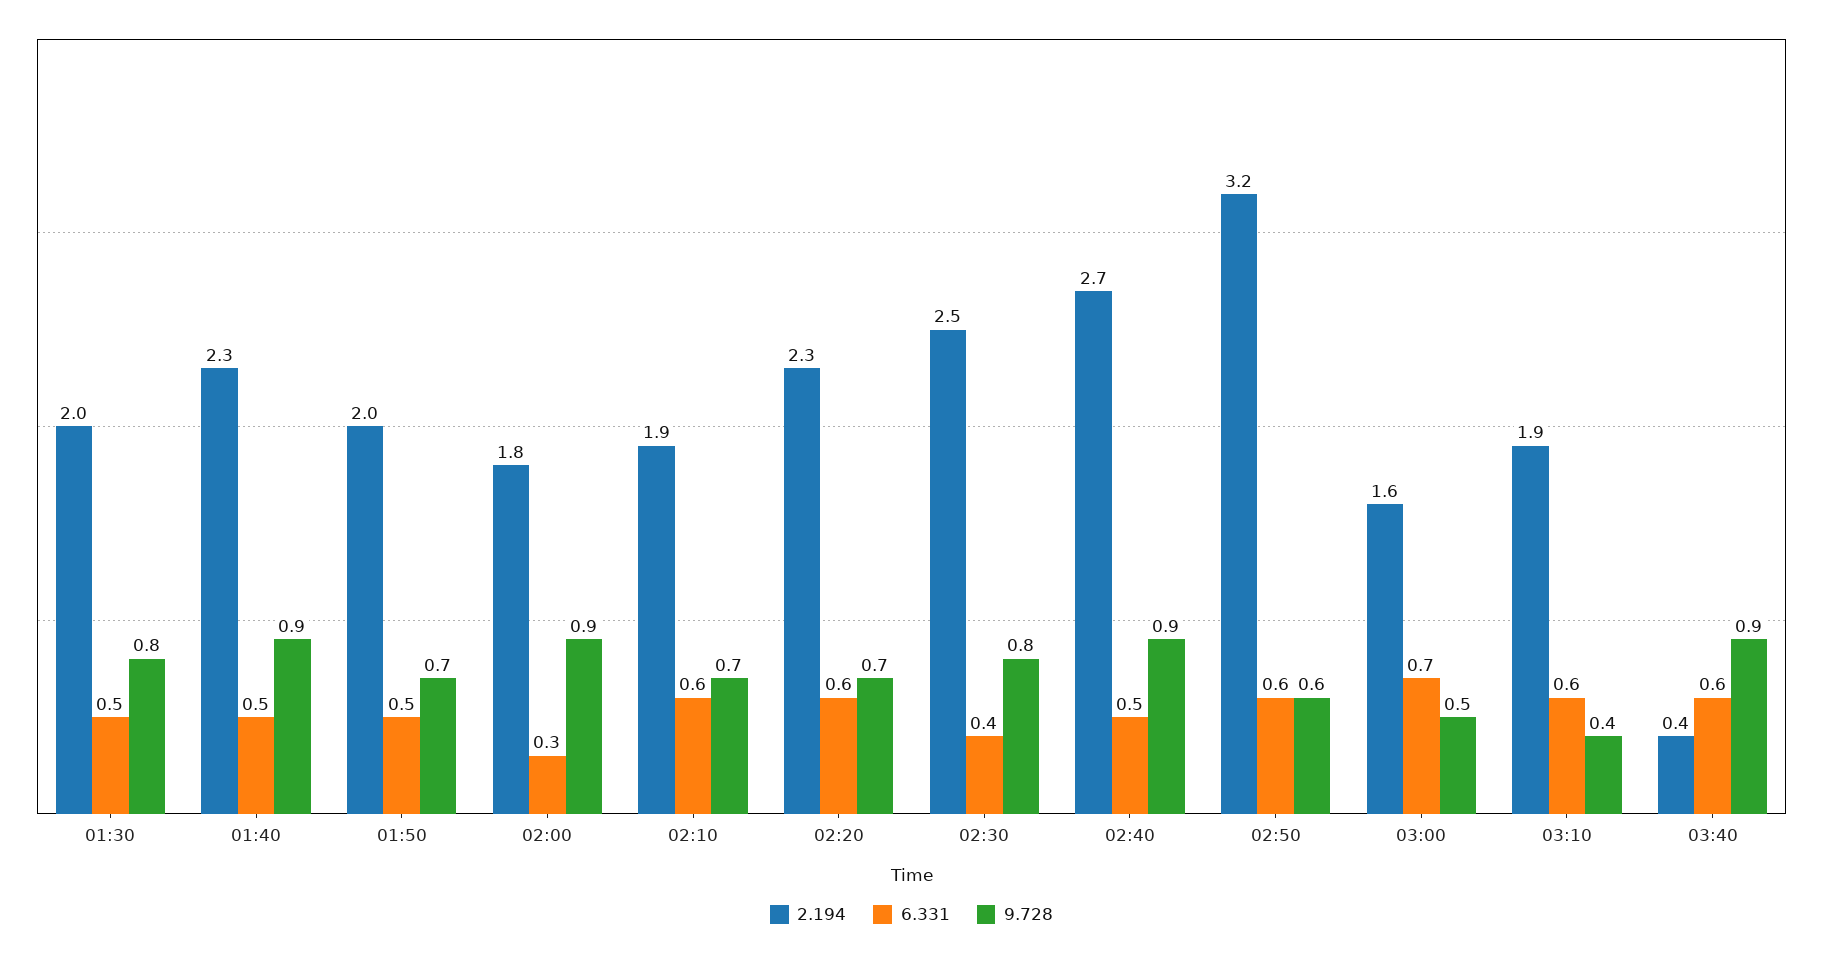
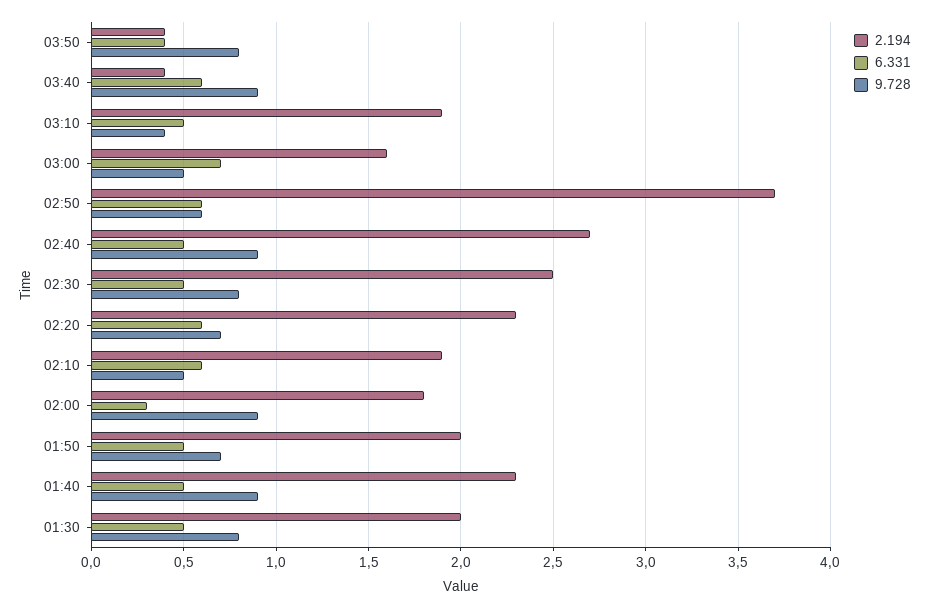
9.728, 02:10: 0.7 -> 0.5
6.331, 02:30: 0.4 -> 0.5
2.194, 02:50: 3.2 -> 3.7
6.331, 03:10: 0.6 -> 0.5
2.194, 03:50: none -> 0.4
6.331, 03:50: none -> 0.4
9.728, 03:50: none -> 0.8

